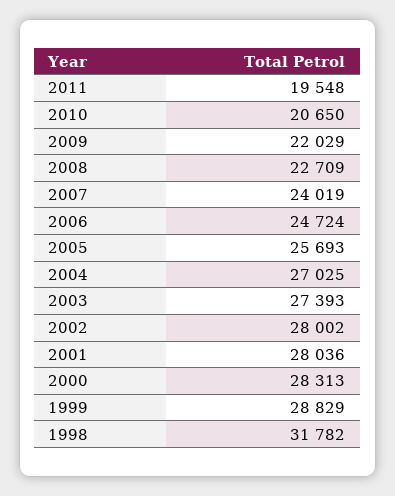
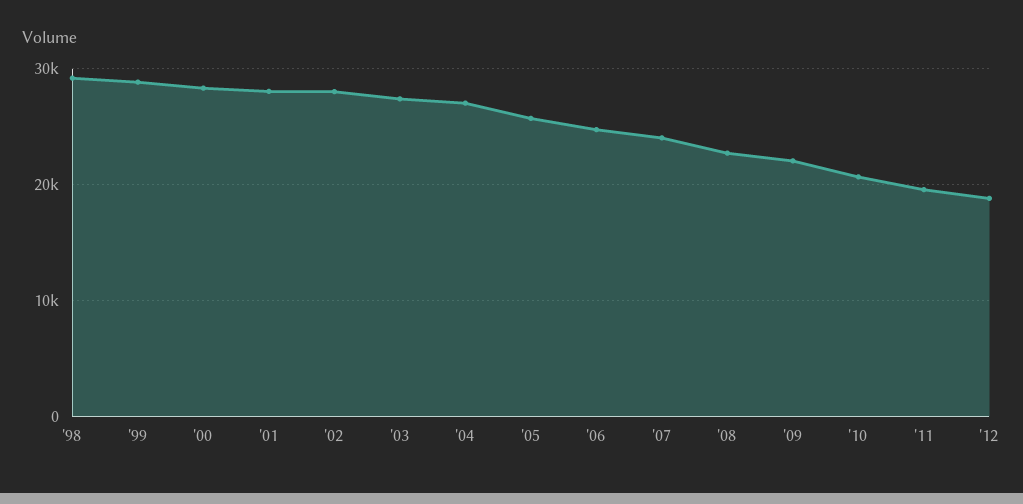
1998: 31782 -> 29000
'12: none -> 19000

